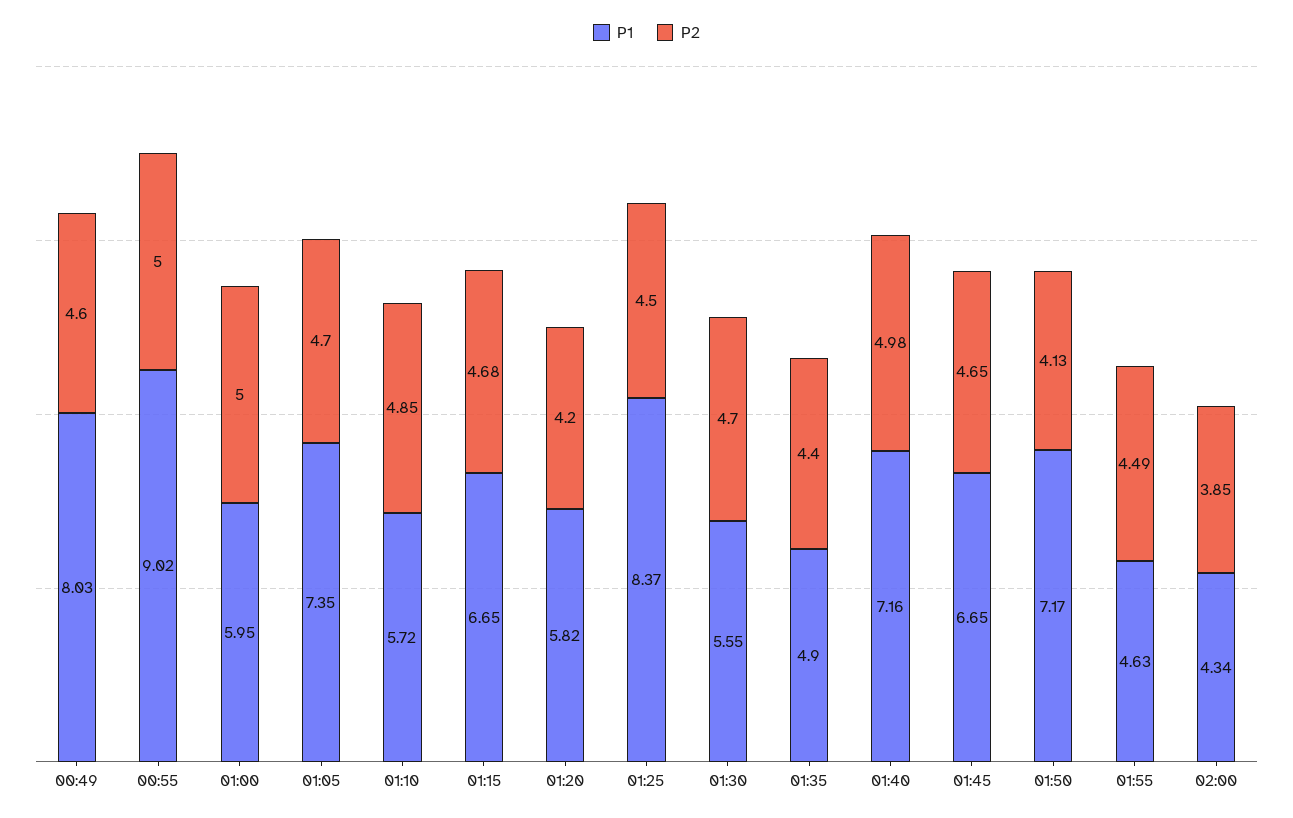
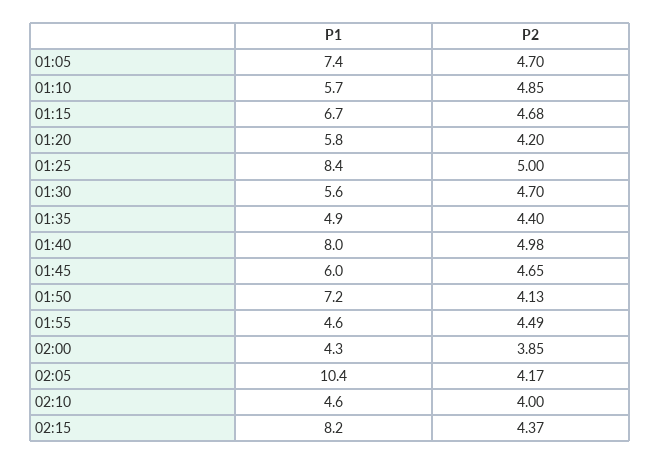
P1, 00:49: 8.03 -> none
P2, 00:49: 4.6 -> none
P1, 00:55: 9.02 -> none
P2, 00:55: 5 -> none
P1, 01:00: 5.95 -> none
P2, 01:00: 5 -> none
P2, 01:25: 4.5 -> 5
P1, 01:40: 7.16 -> 8
P1, 01:45: 6.65 -> 6
P1, 02:05: none -> 10.4
P2, 02:05: none -> 4.17
P1, 02:10: none -> 4.6
P2, 02:10: none -> 4
P1, 02:15: none -> 8.2
P2, 02:15: none -> 4.37

